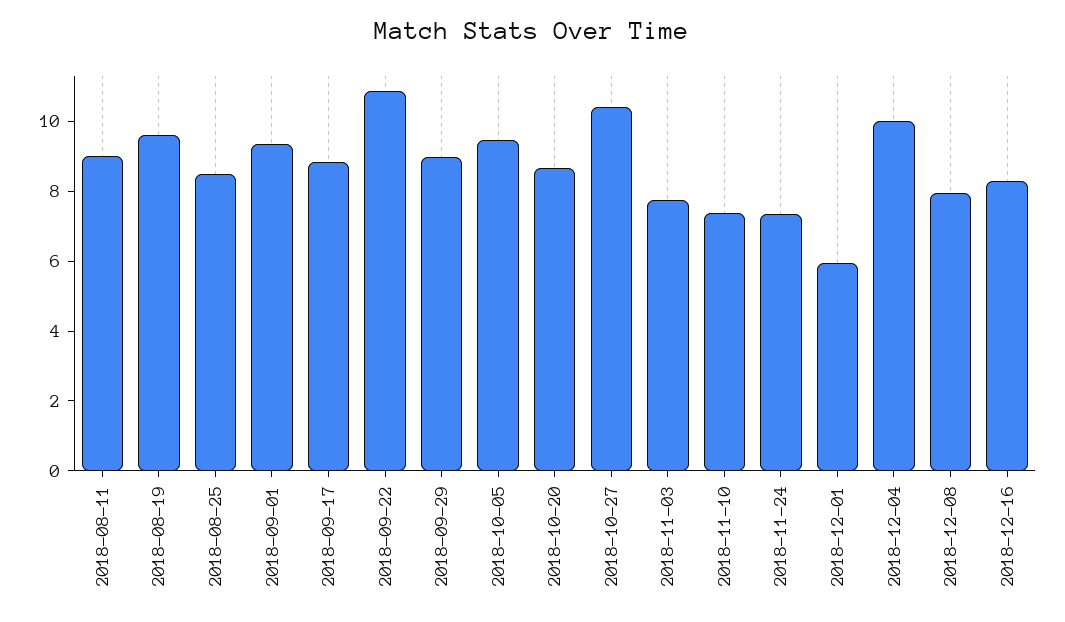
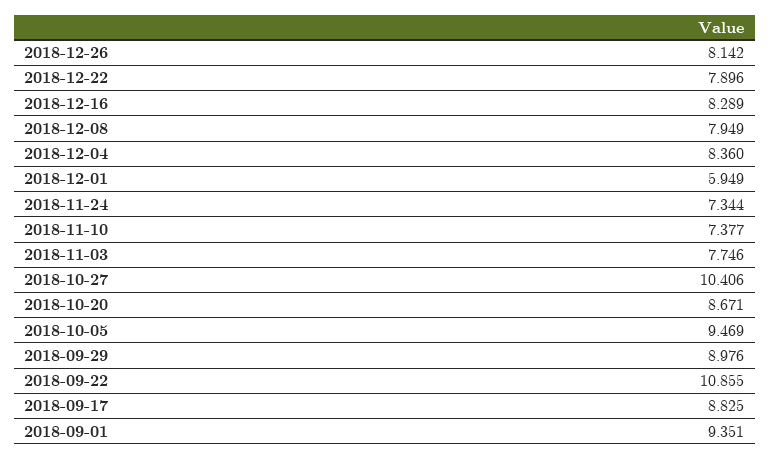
2018-08-11: 9 -> none
2018-08-19: 9.5 -> none
2018-08-25: 8.5 -> none
2018-12-04: 10 -> 8.36
2018-12-26: none -> 8.142
2018-12-22: none -> 7.896

